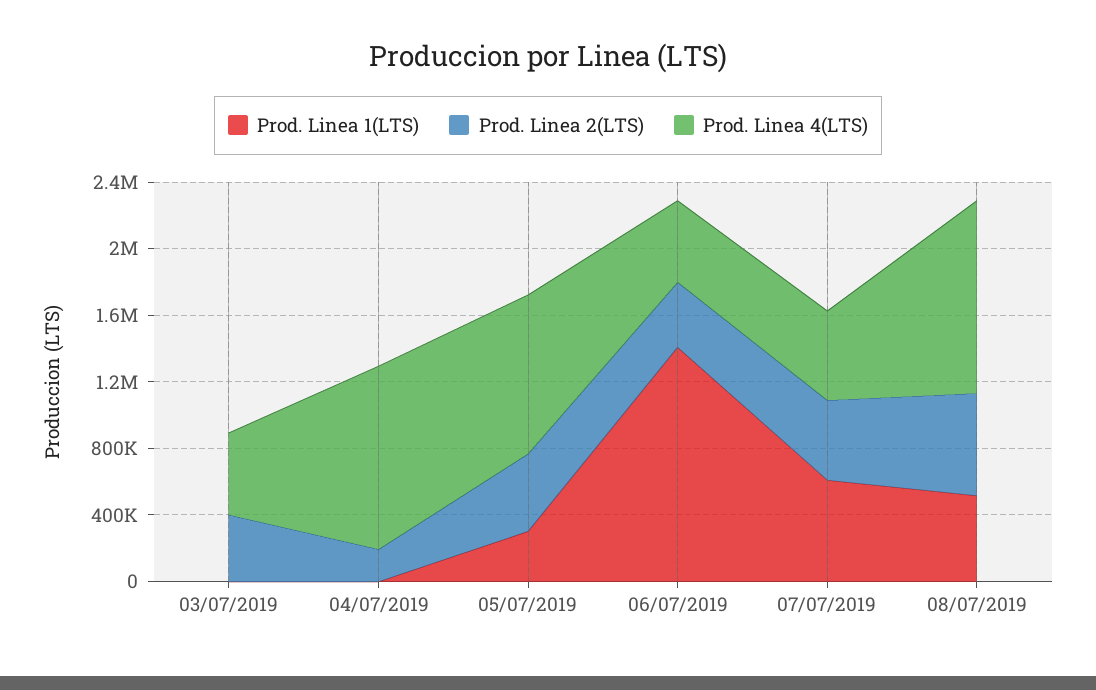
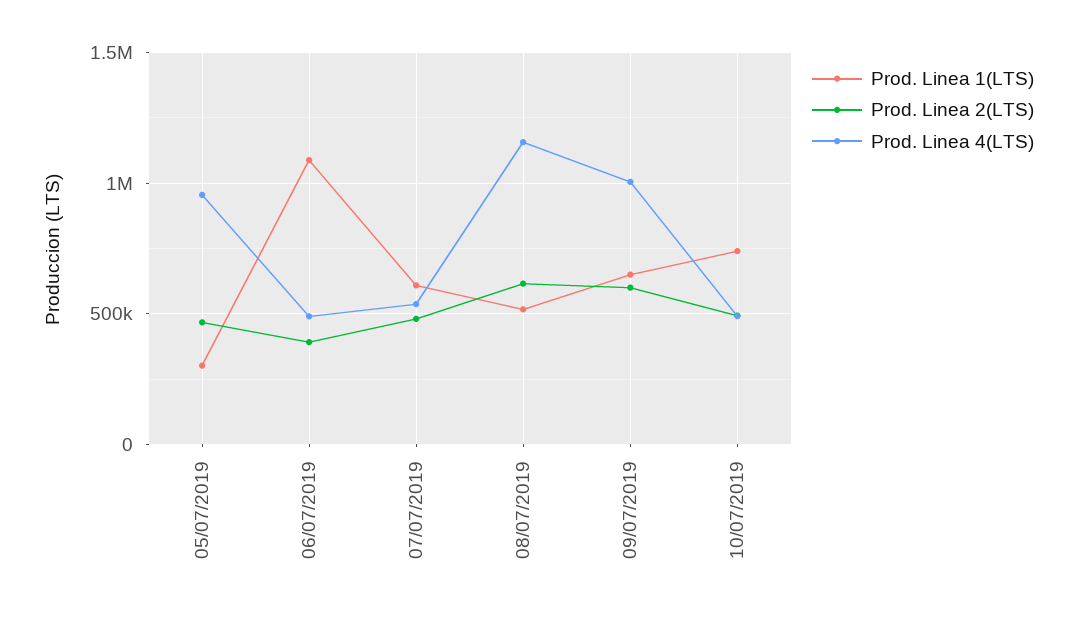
Prod. Linea 1(LTS), 03/07/2019: 0 -> none
Prod. Linea 2(LTS), 03/07/2019: 400000 -> none
Prod. Linea 4(LTS), 03/07/2019: 500000 -> none
Prod. Linea 1(LTS), 04/07/2019: 0 -> none
Prod. Linea 2(LTS), 04/07/2019: 200000 -> none
Prod. Linea 4(LTS), 04/07/2019: 1100000 -> none
Prod. Linea 1(LTS), 06/07/2019: 1400000 -> 1100000
Prod. Linea 1(LTS), 09/07/2019: none -> 650000
Prod. Linea 2(LTS), 09/07/2019: none -> 600000
Prod. Linea 4(LTS), 09/07/2019: none -> 1000000
Prod. Linea 1(LTS), 10/07/2019: none -> 750000
Prod. Linea 2(LTS), 10/07/2019: none -> 500000
Prod. Linea 4(LTS), 10/07/2019: none -> 500000

